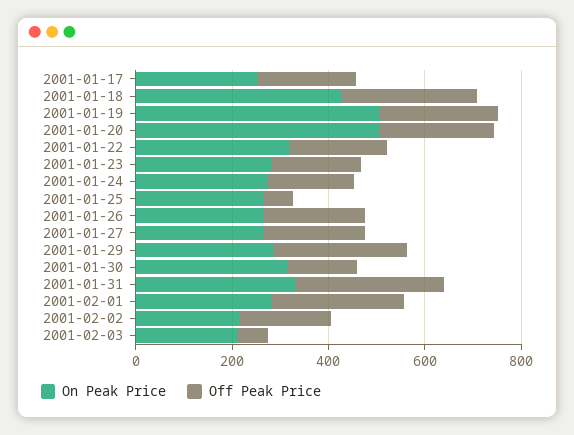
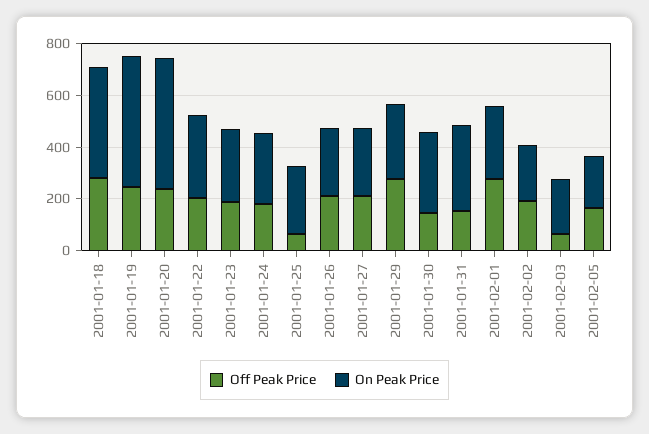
On Peak Price, 2001-01-17: 250 -> none
Off Peak Price, 2001-01-17: 200 -> none
Off Peak Price, 2001-01-31: 300 -> 150
Off Peak Price, 2001-02-05: none -> 150
On Peak Price, 2001-02-05: none -> 200

